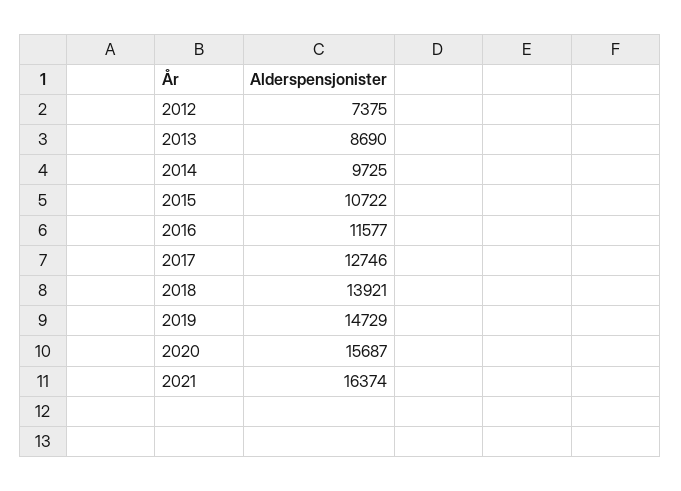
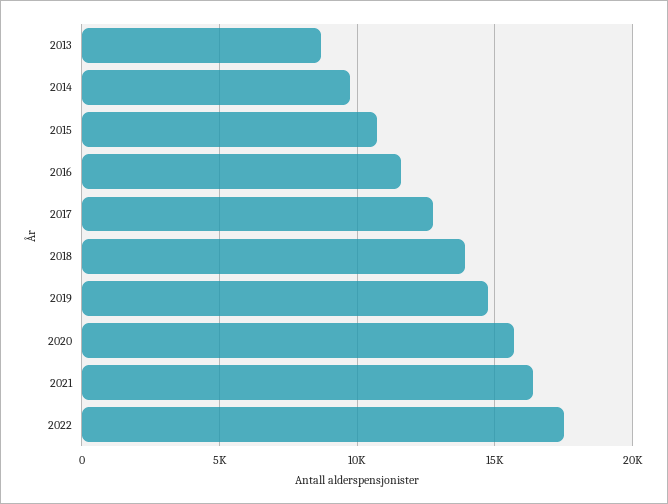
2012: 7375 -> none
2022: none -> 17500

